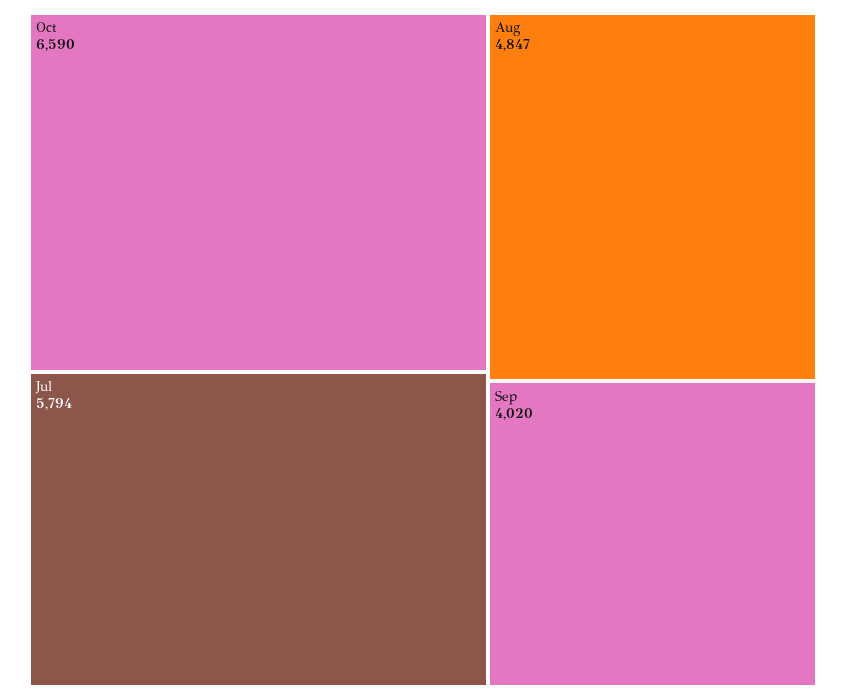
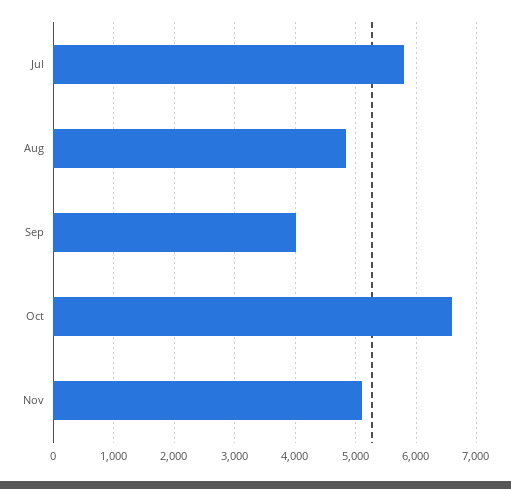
Nov: none -> 5100

